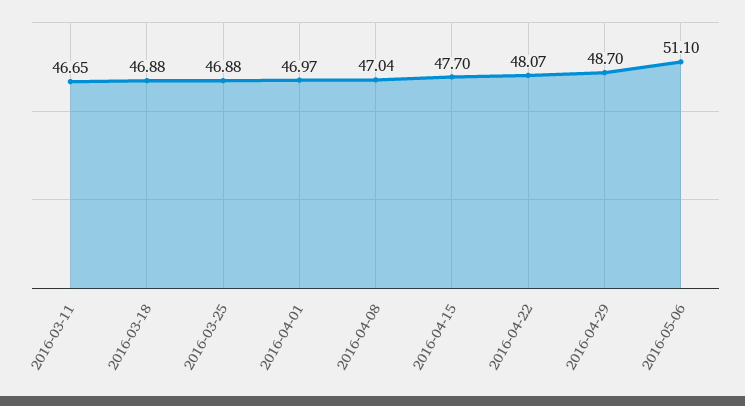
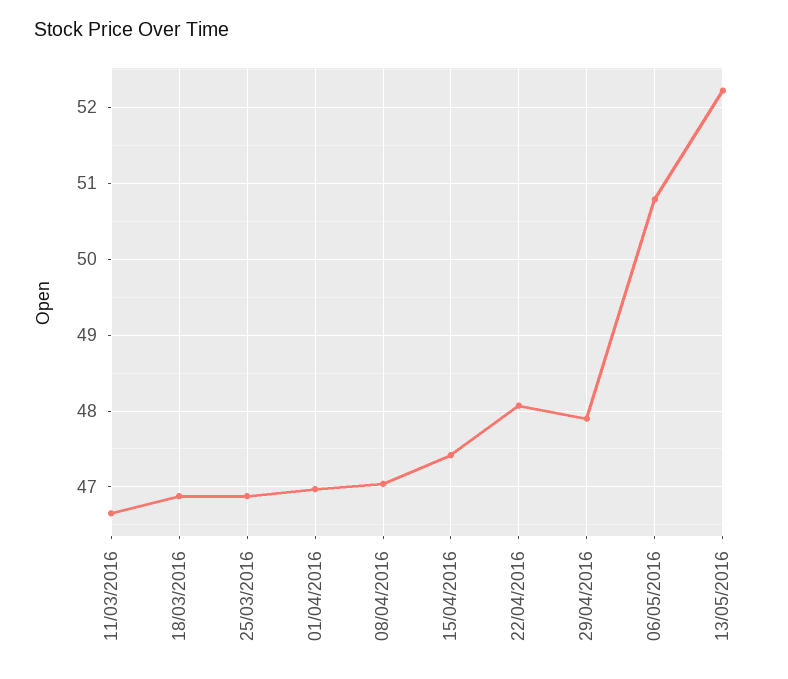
2016-04-15: 47.7 -> 47.4
2016-04-29: 48.7 -> 47.9
2016-05-06: 51.1 -> 50.8
13/05/2016: none -> 52.2

